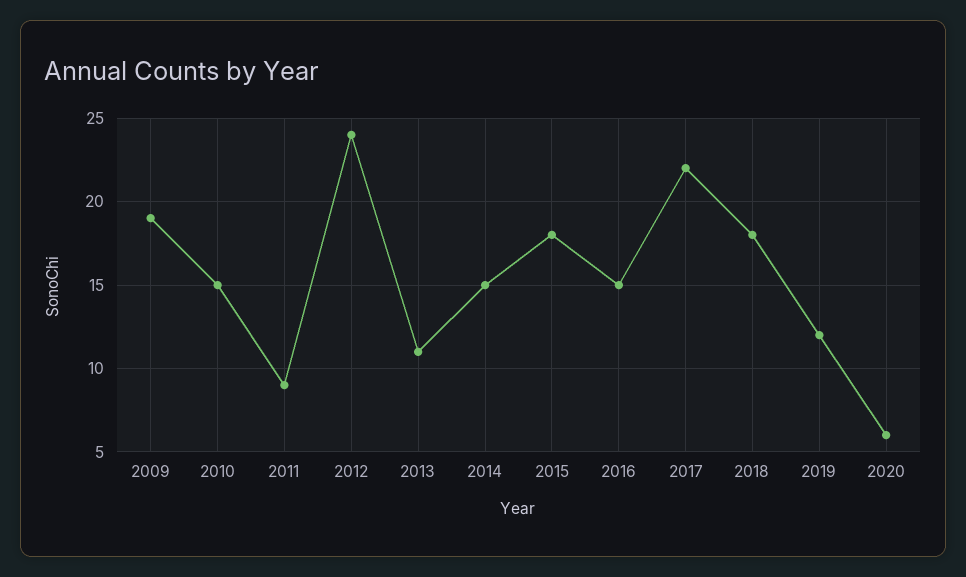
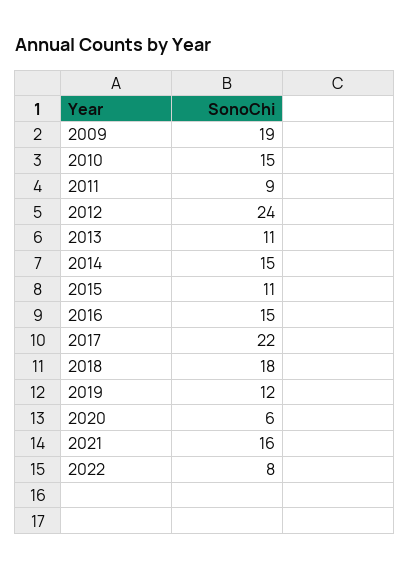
2015: 18 -> 11
2021: none -> 16
2022: none -> 8

